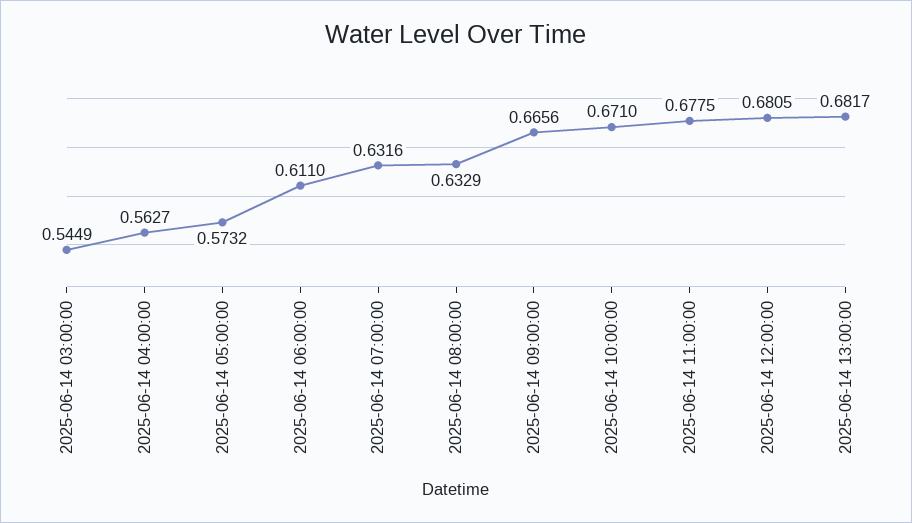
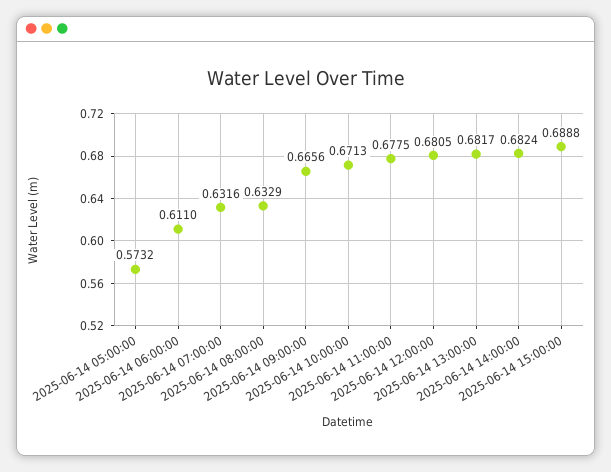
2025-06-14 03:00:00: 0.5449 -> none
2025-06-14 04:00:00: 0.5627 -> none
2025-06-14 10:00:00: 0.671 -> 0.6713
2025-06-14 14:00:00: none -> 0.6824
2025-06-14 15:00:00: none -> 0.6888

